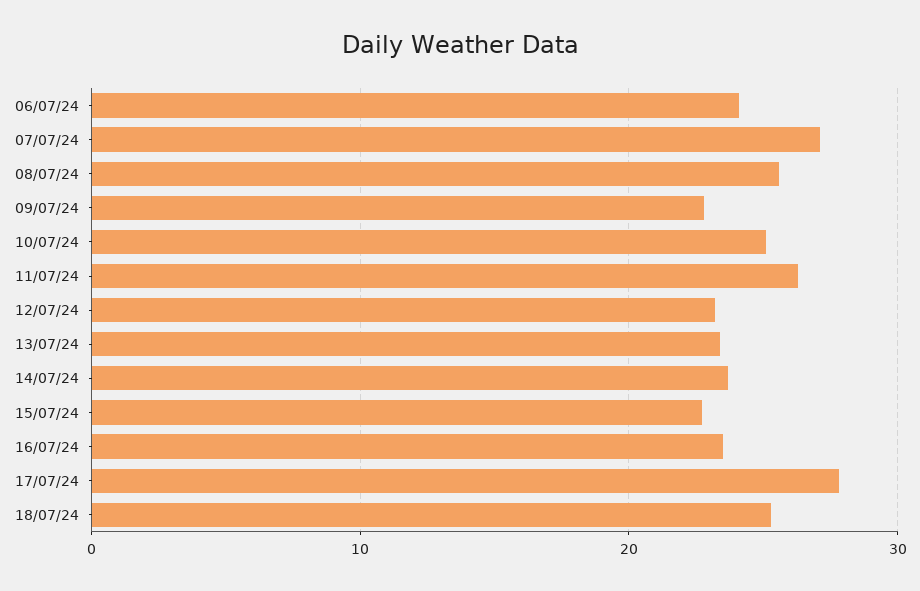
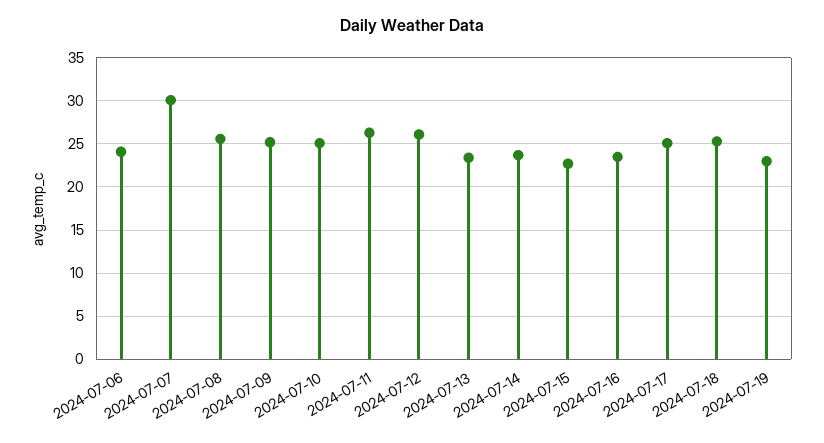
07/07/24: 27 -> 30
09/07/24: 23 -> 25
12/07/24: 23 -> 26
17/07/24: 28 -> 25
2024-07-19: none -> 23

